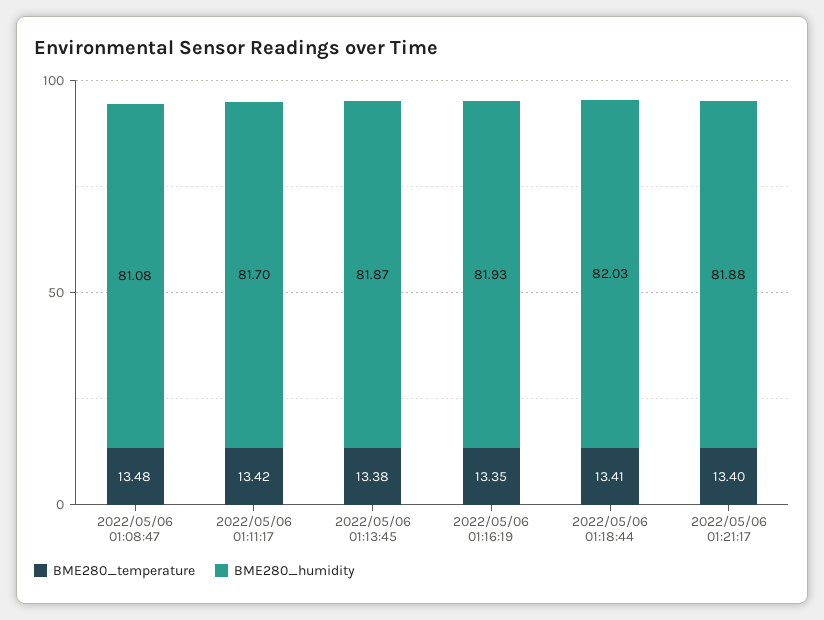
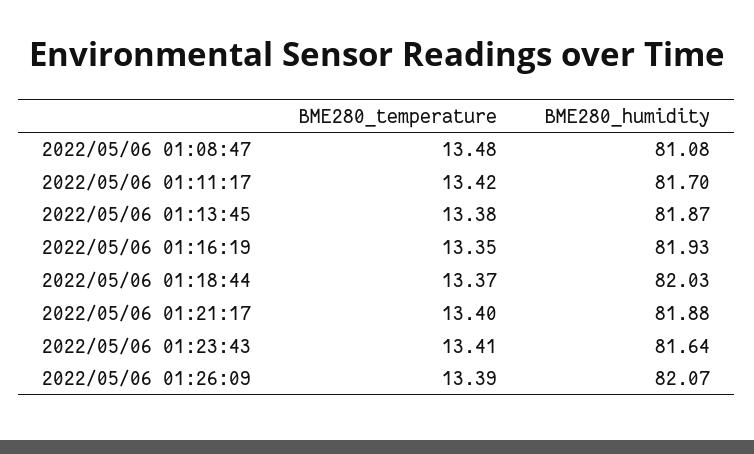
BME280_temperature, 2022/05/06 01:18:44: 13.41 -> 13.37
BME280_temperature, 2022/05/06 01:23:43: none -> 13.41
BME280_humidity, 2022/05/06 01:23:43: none -> 81.64
BME280_temperature, 2022/05/06 01:26:09: none -> 13.39
BME280_humidity, 2022/05/06 01:26:09: none -> 82.07

